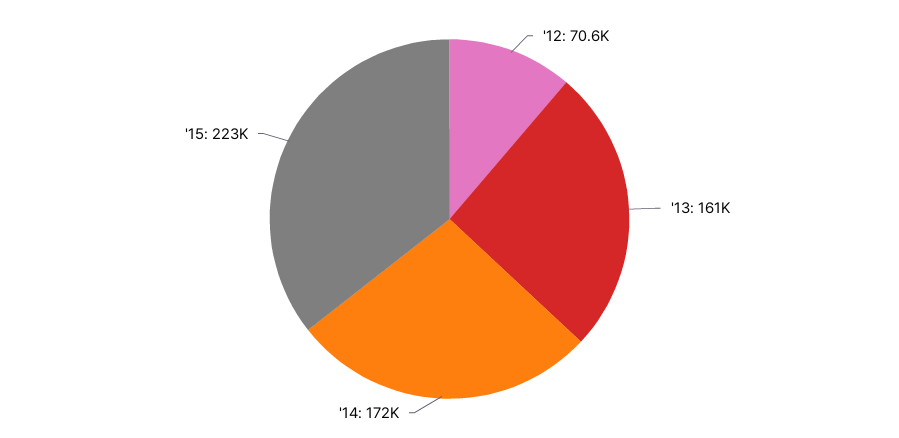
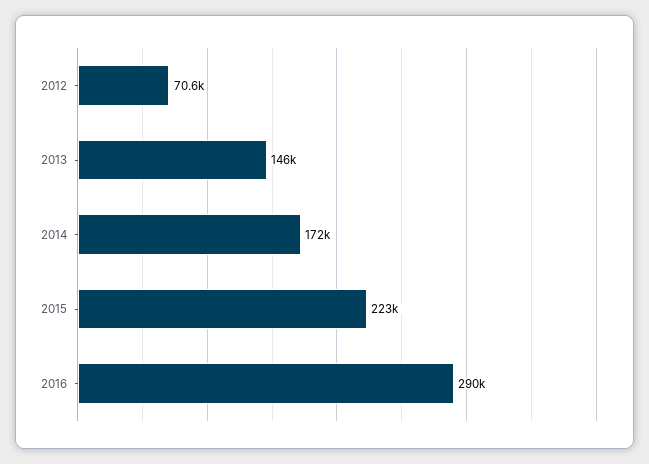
'13: 161000 -> 146000
2016: none -> 290000

